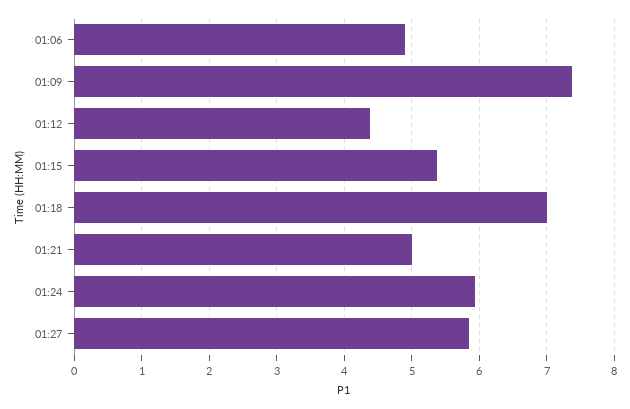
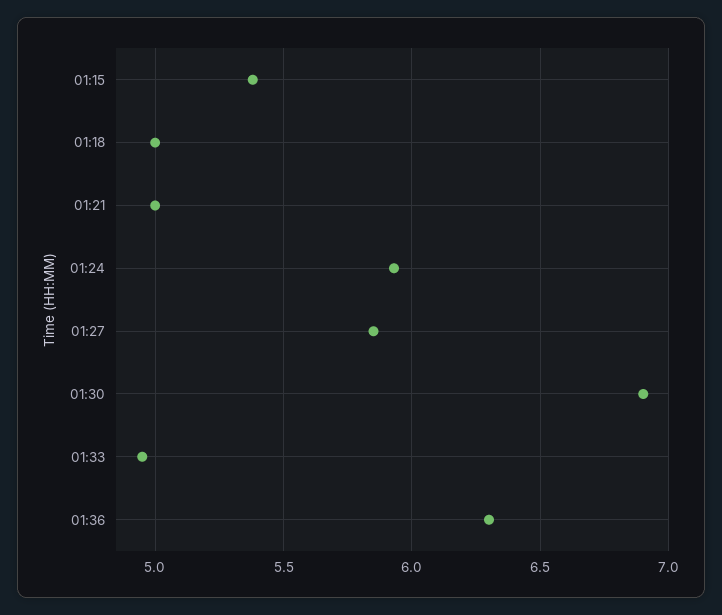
01:06: 4.9 -> none
01:09: 7.4 -> none
01:12: 4.4 -> none
01:18: 7 -> 5
01:30: none -> 6.9
01:33: none -> 4.95
01:36: none -> 6.3

